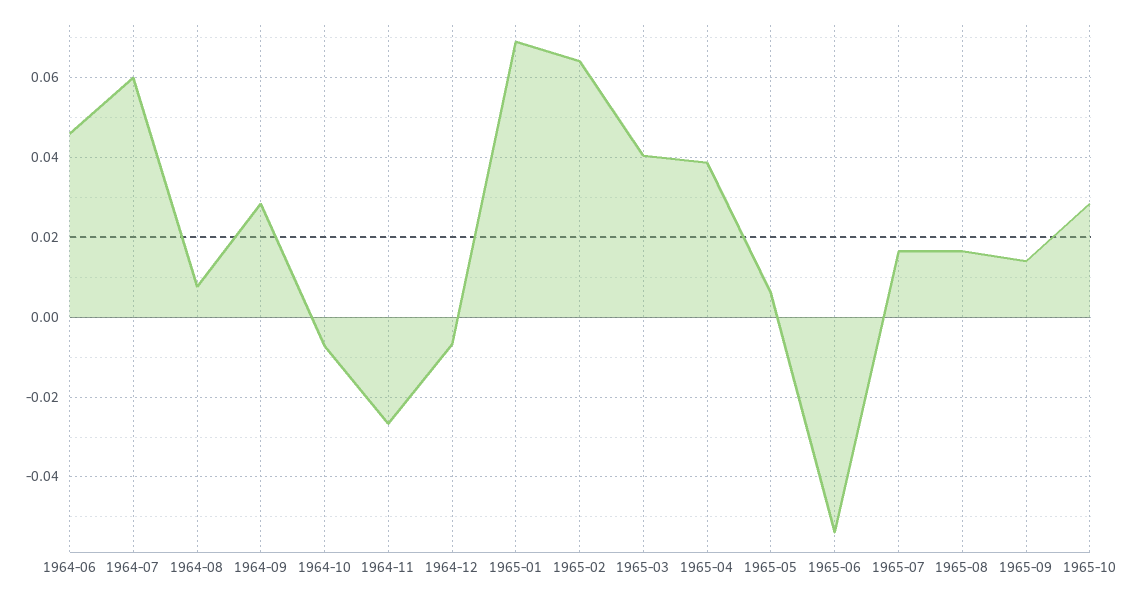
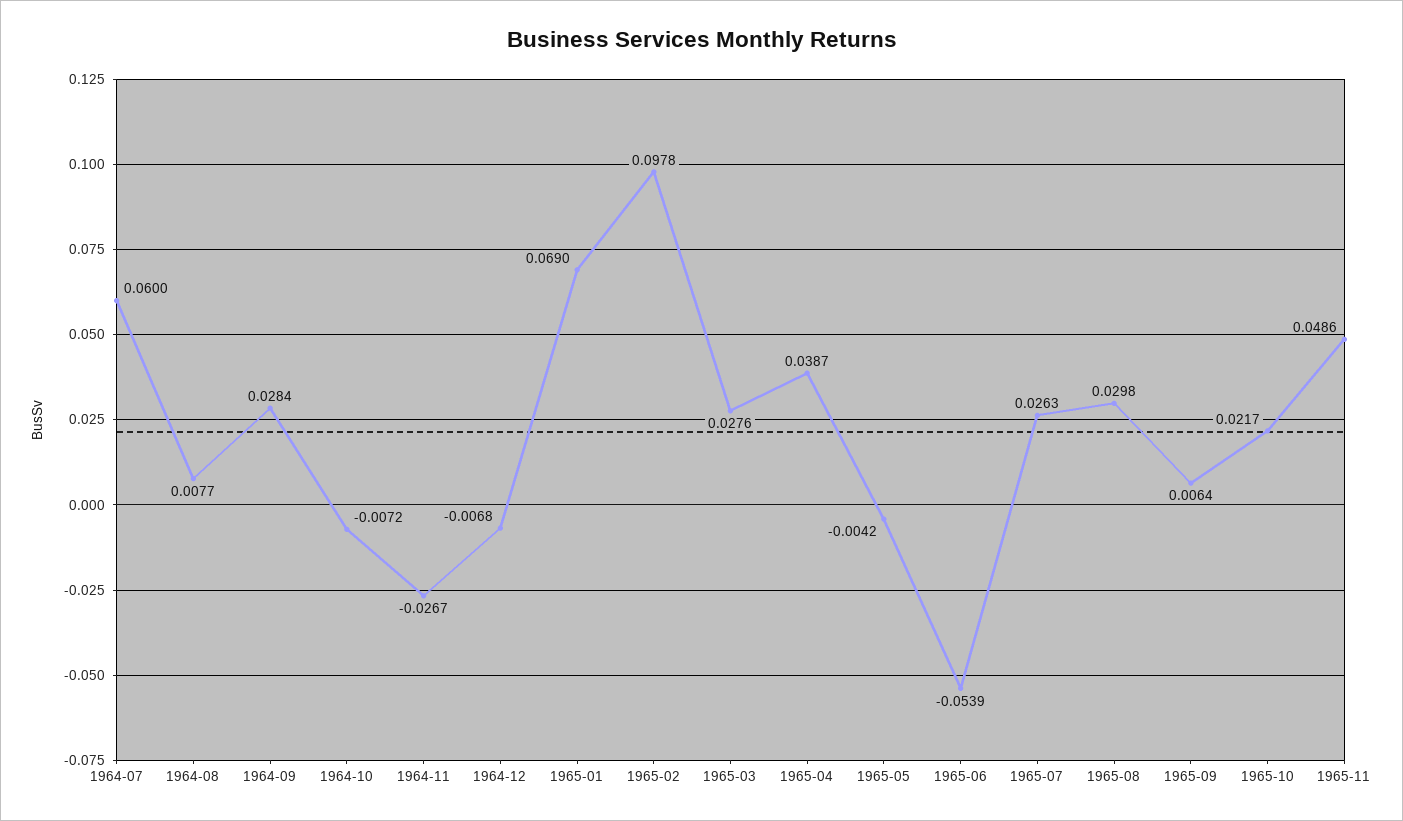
1964-06: 0.046 -> none
1965-02: 0.064 -> 0.0978
1965-03: 0.04 -> 0.0276
1965-05: 0.006 -> -0.0042
1965-07: 0.016 -> 0.0263
1965-08: 0.016 -> 0.0298
1965-09: 0.014 -> 0.0064
1965-10: 0.028 -> 0.0217
1965-11: none -> 0.0486

